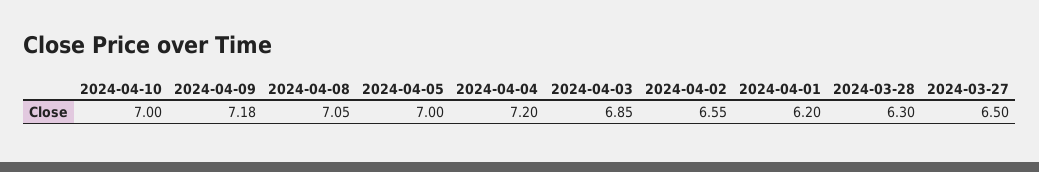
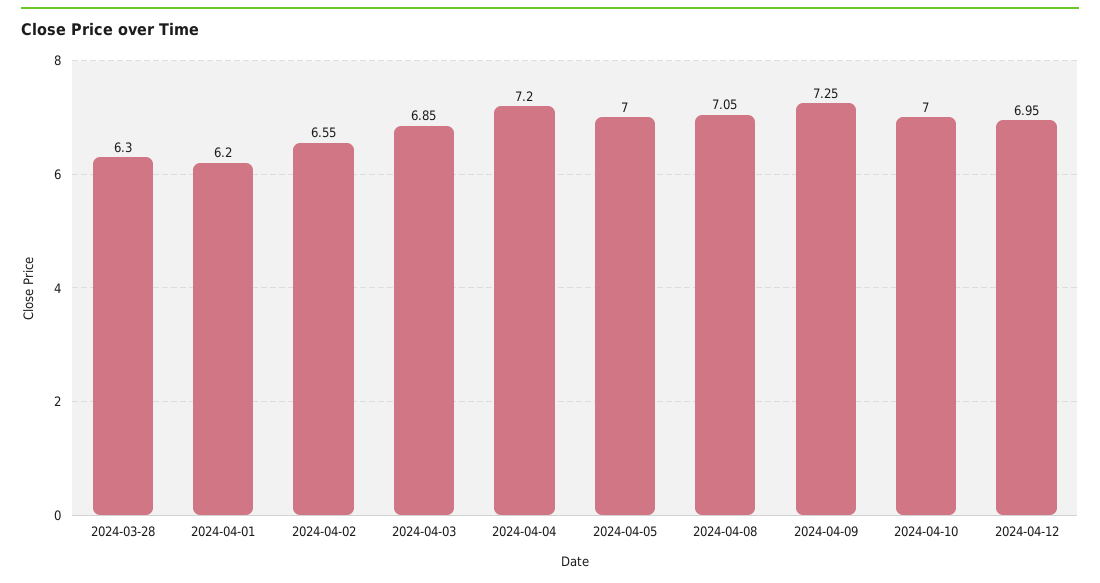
2024-04-09: 7.18 -> 7.25
2024-03-27: 6.5 -> none
2024-04-12: none -> 6.95

